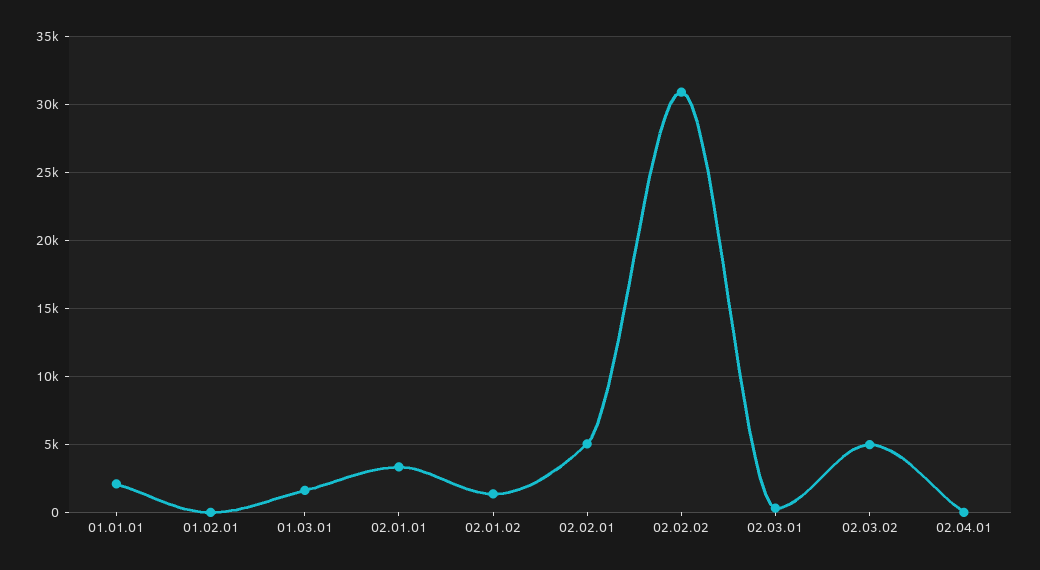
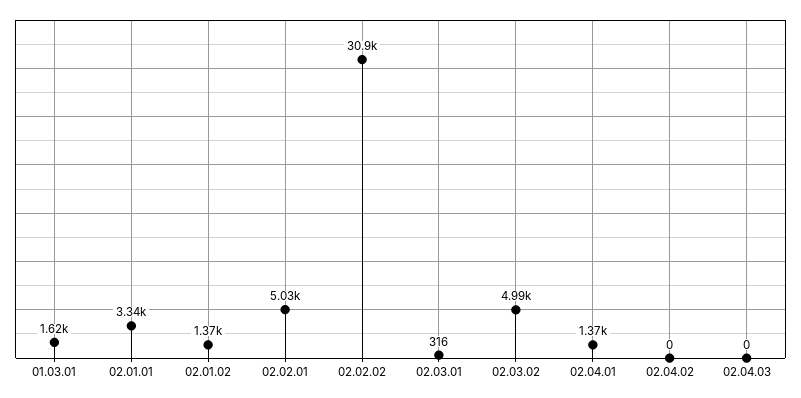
01.01.01: 2000 -> none
01.02.01: 0 -> none
02.04.01: 0 -> 1370
02.04.02: none -> 0
02.04.03: none -> 0

